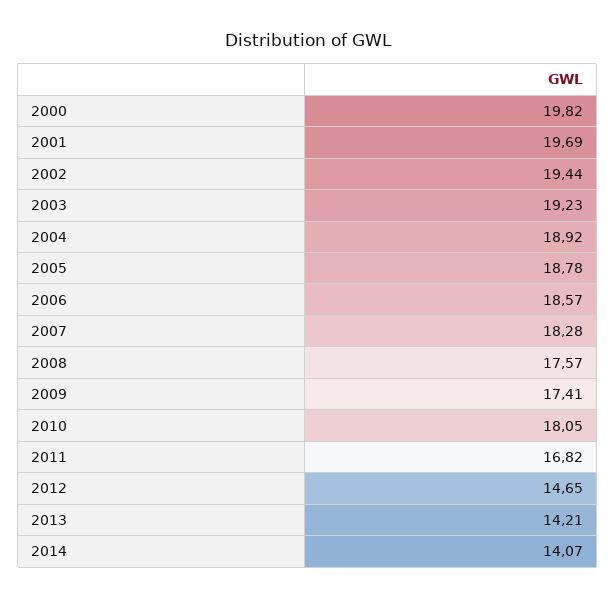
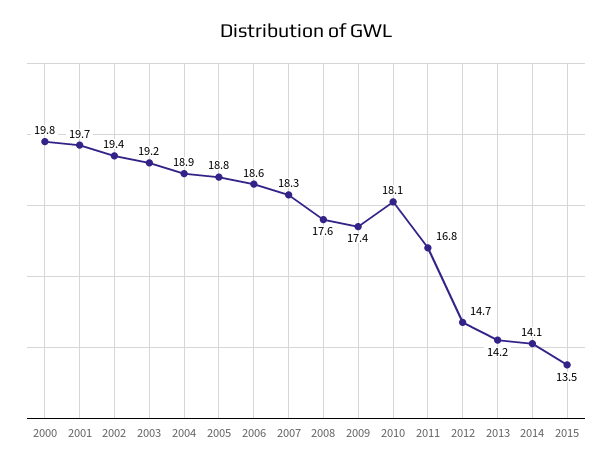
2015: none -> 13.5

